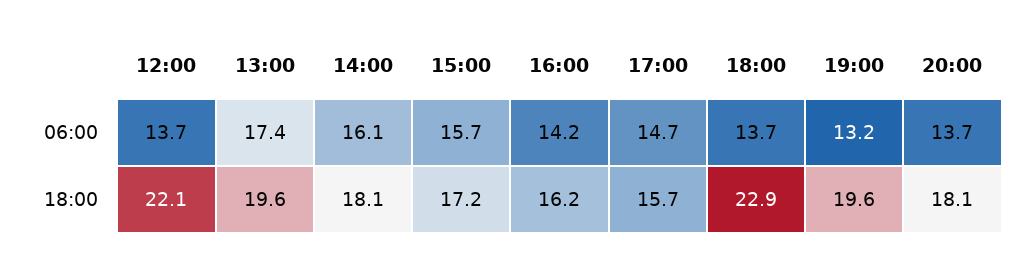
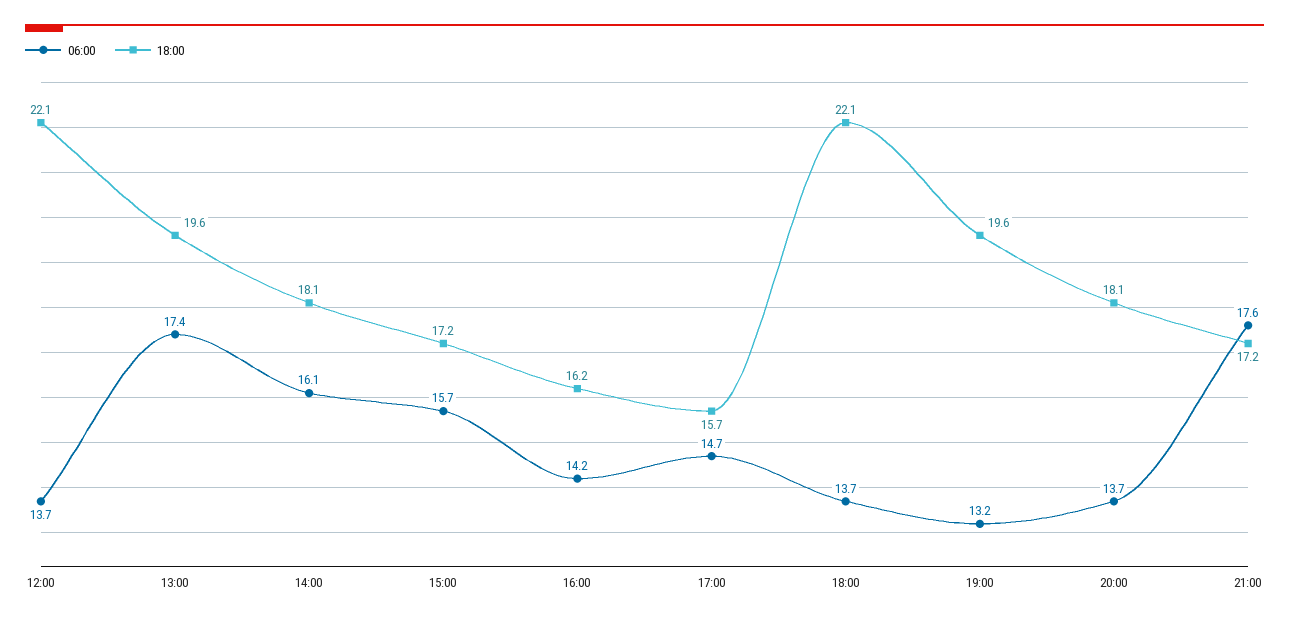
18:00, 18:00: 22.9 -> 22.1
06:00, 21:00: none -> 17.6
18:00, 21:00: none -> 17.2

